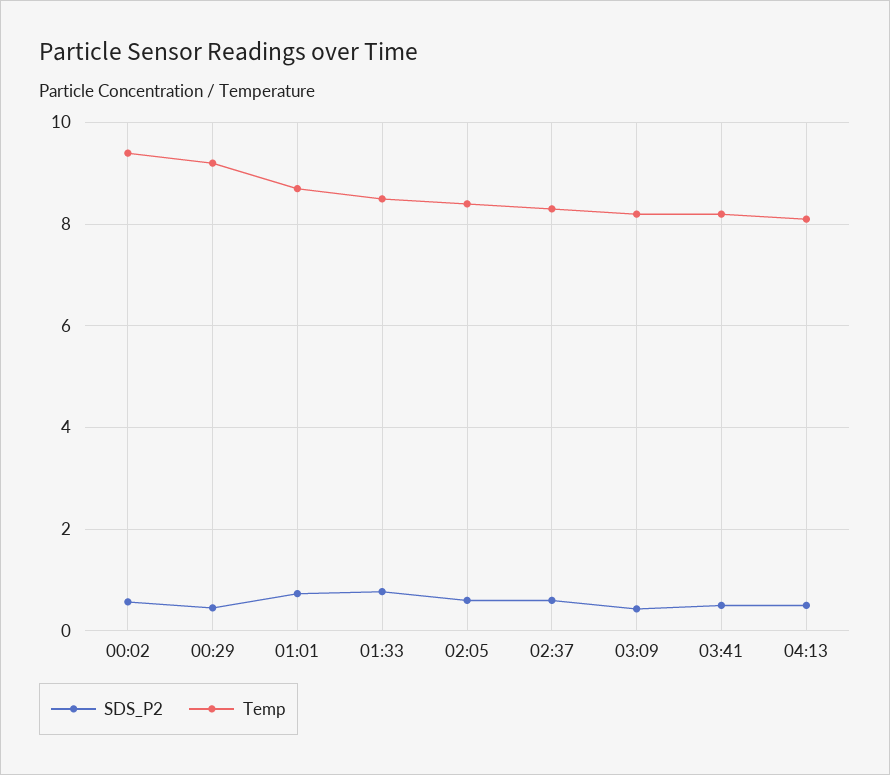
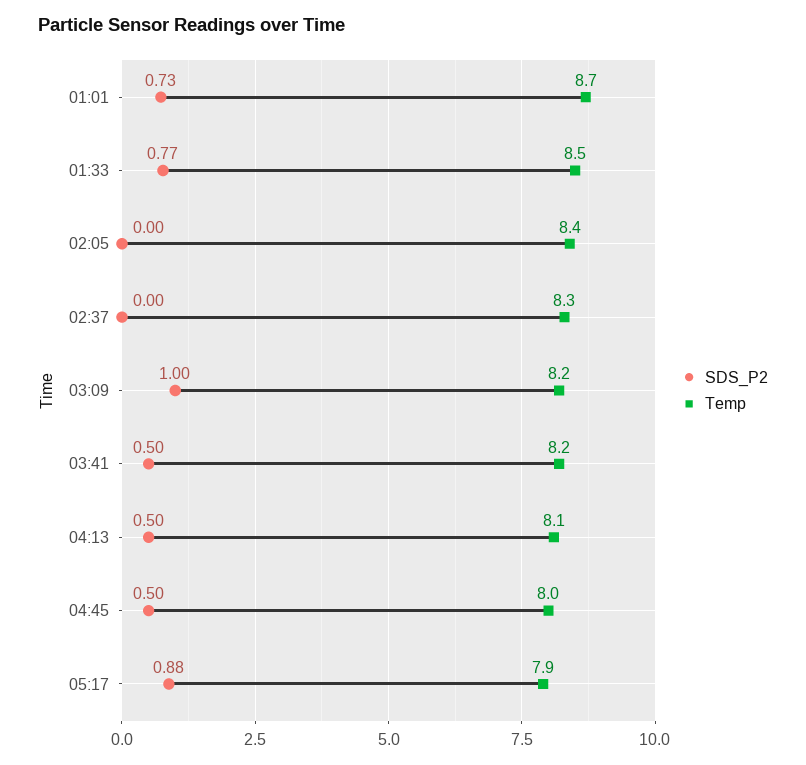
SDS_P2, 00:02: 0.6 -> none
Temp, 00:02: 9.4 -> none
SDS_P2, 00:29: 0.4 -> none
Temp, 00:29: 9.2 -> none
SDS_P2, 02:05: 0.6 -> 0
SDS_P2, 02:37: 0.6 -> 0
SDS_P2, 03:09: 0.4 -> 1
SDS_P2, 04:45: none -> 0.5
Temp, 04:45: none -> 8
SDS_P2, 05:17: none -> 0.88
Temp, 05:17: none -> 7.9

